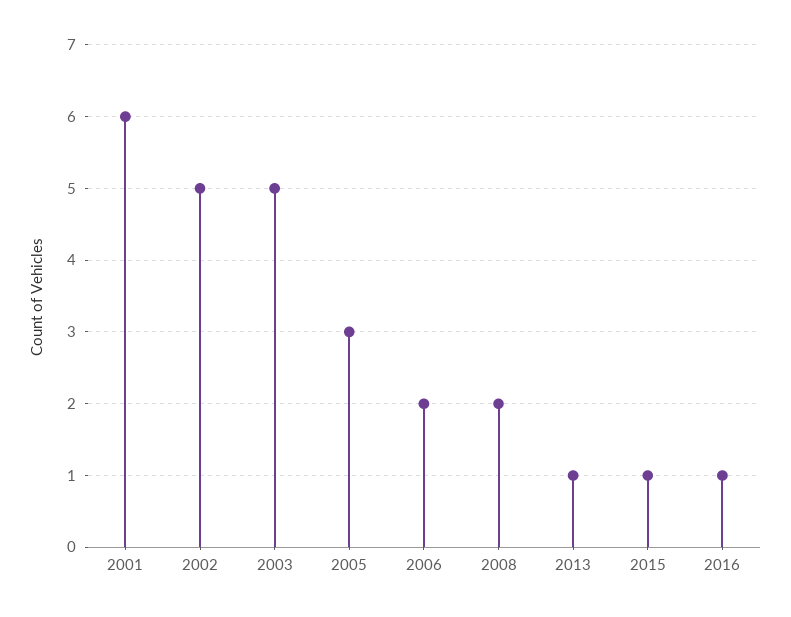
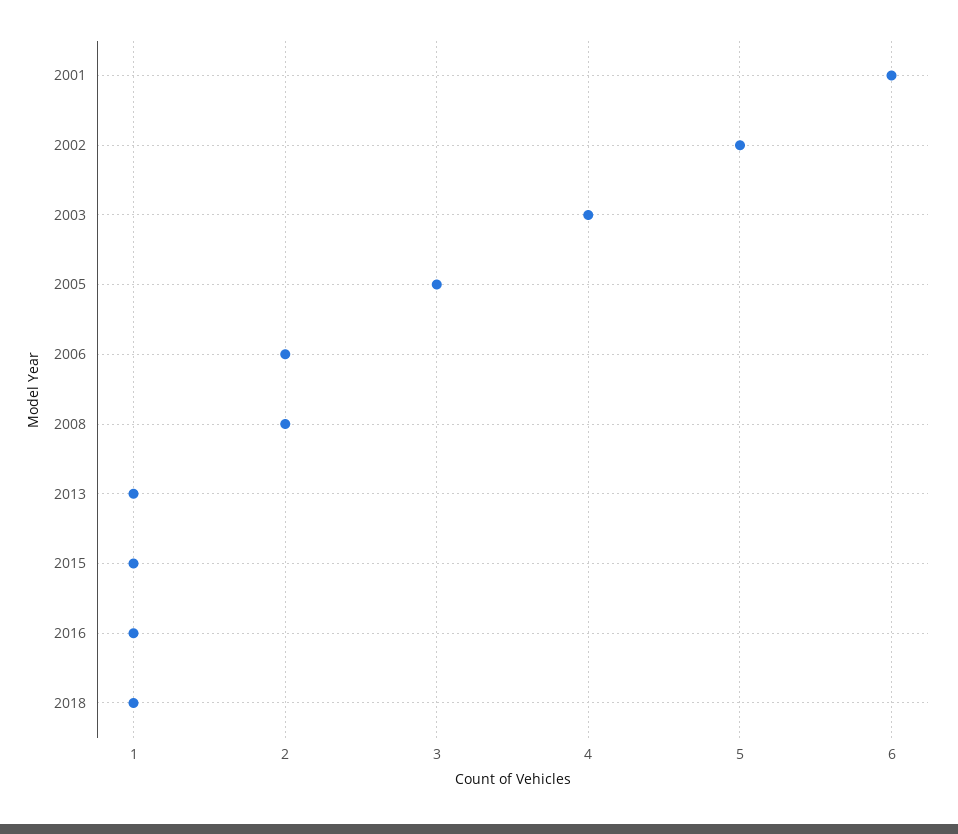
2003: 5 -> 4
2018: none -> 1

